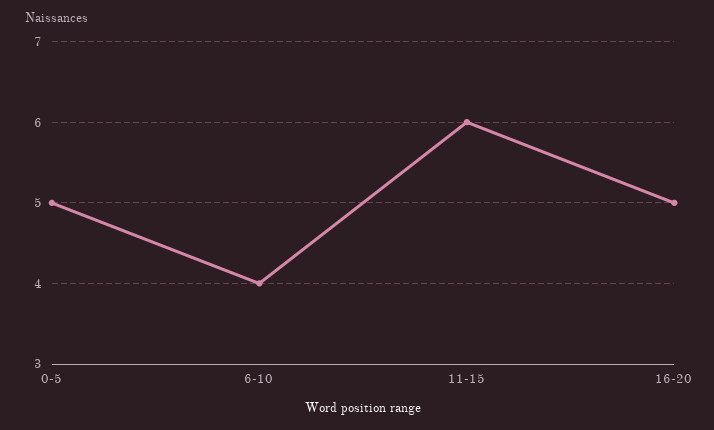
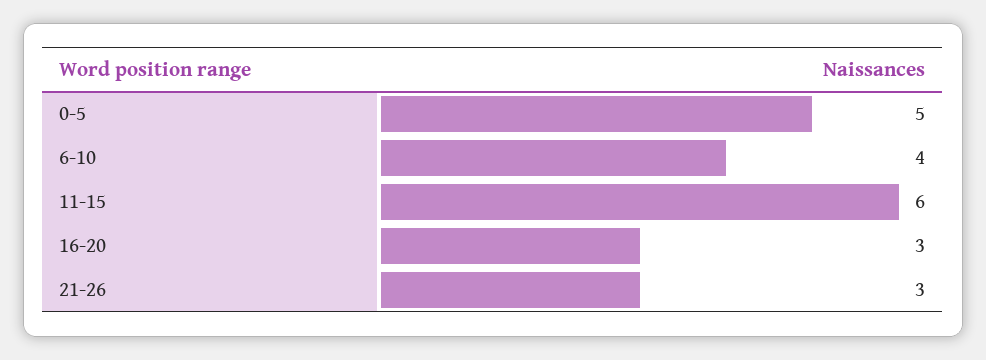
16-20: 5 -> 3
21-26: none -> 3

